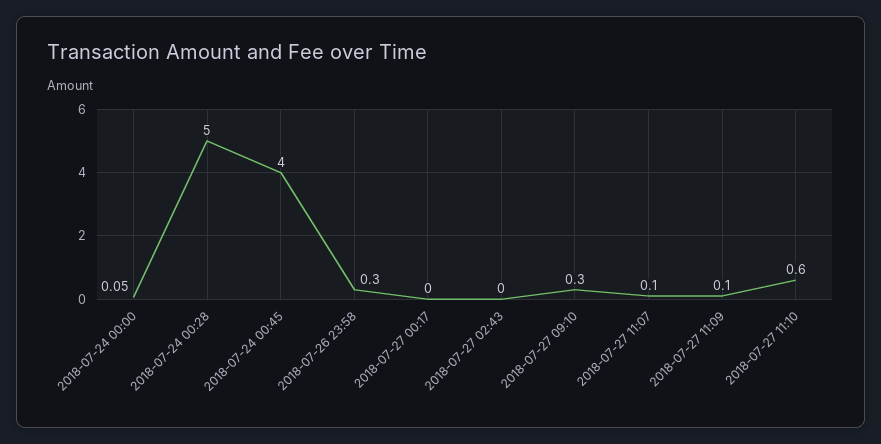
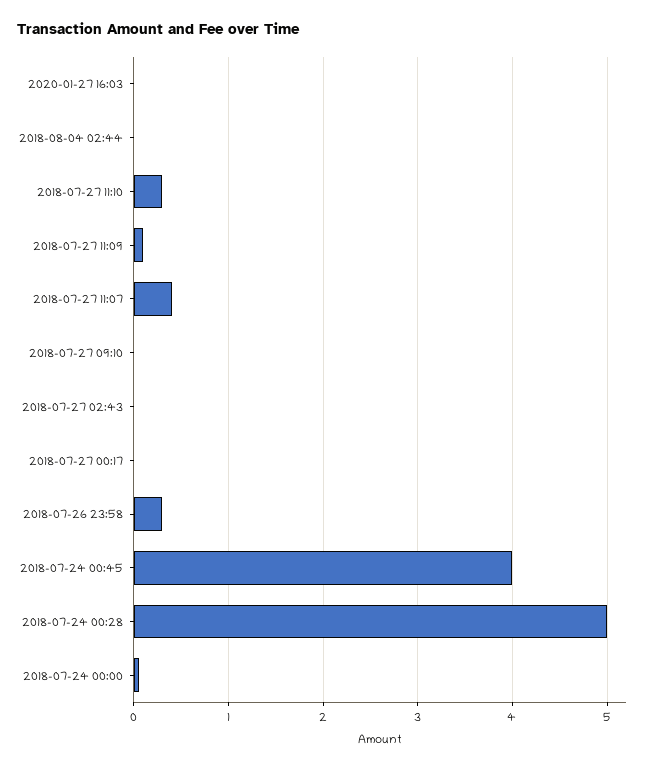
2018-07-27 09:10: 0.3 -> 0
2018-07-27 11:07: 0.1 -> 0.4
2018-07-27 11:10: 0.6 -> 0.3
2020-01-27 16:03: none -> 0
2018-08-04 02:44: none -> 0

